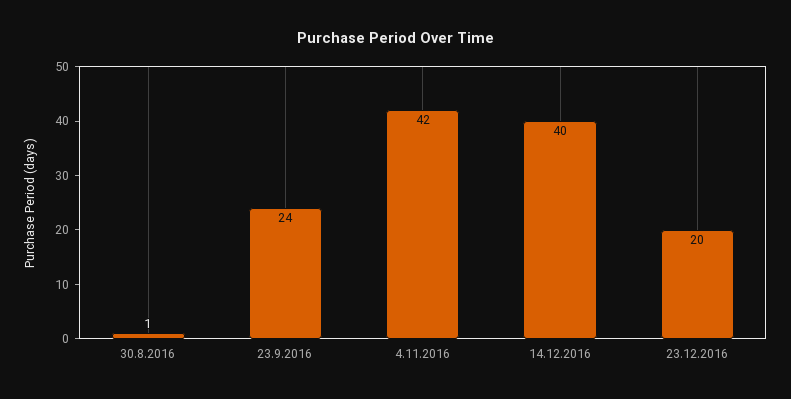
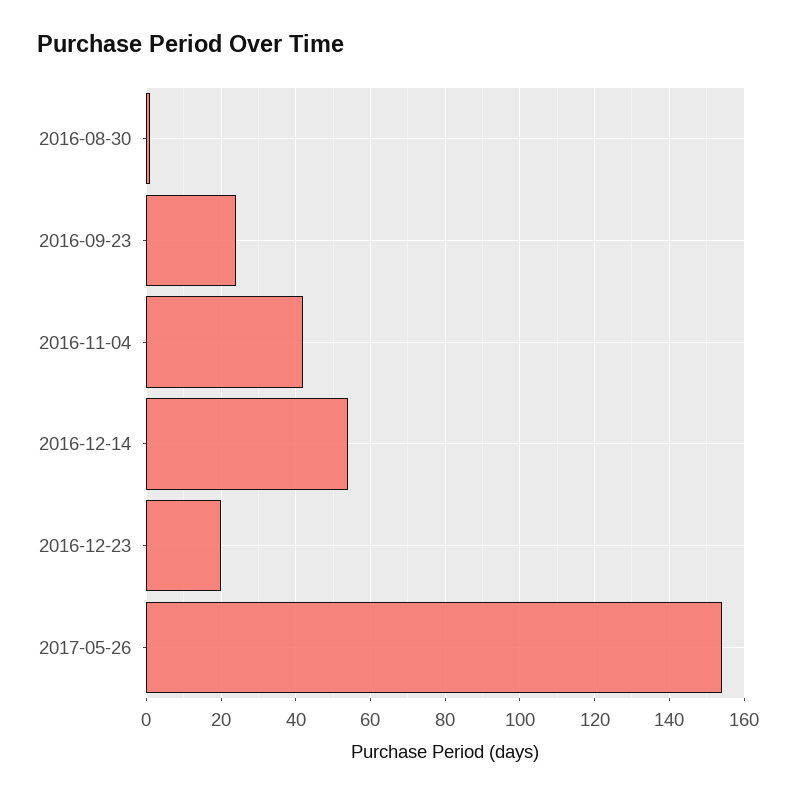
14.12.2016: 40 -> 55
2017-05-26: none -> 155

